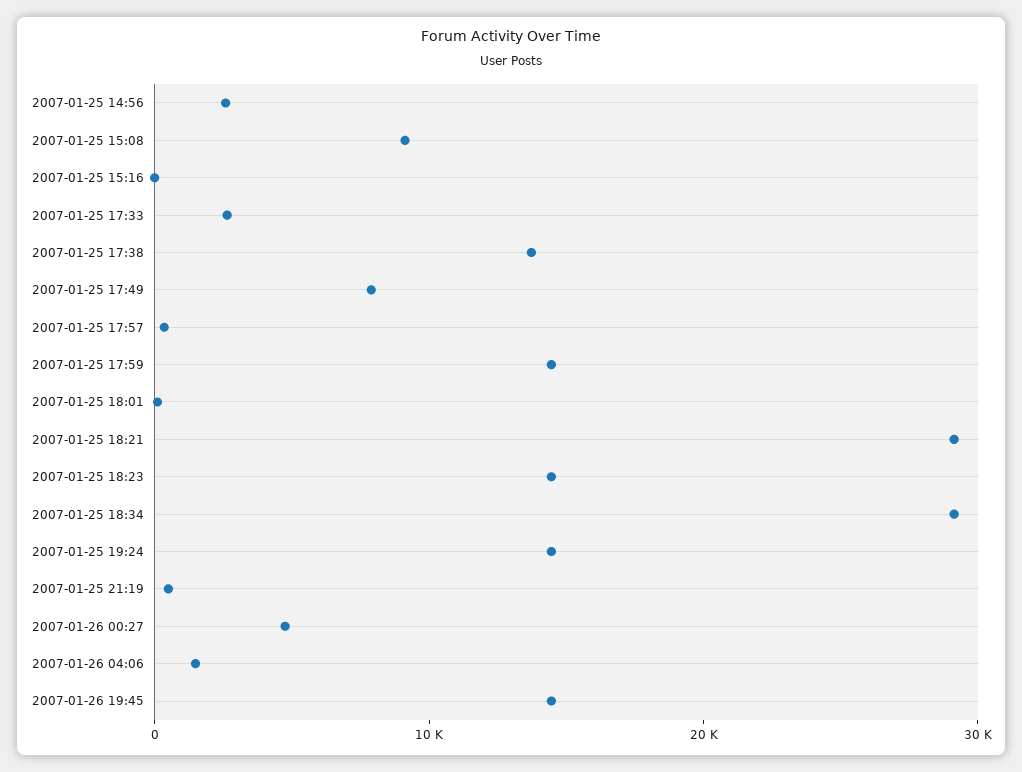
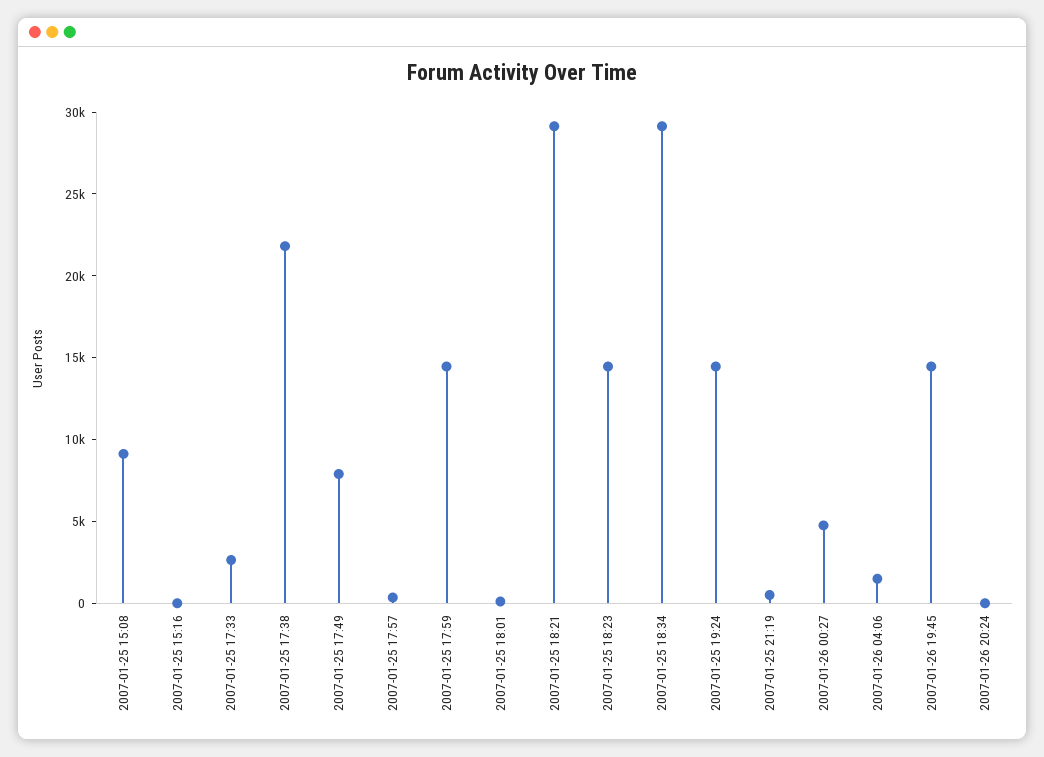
2007-01-25 14:56: 2000 -> none
2007-01-25 17:38: 14000 -> 22000
2007-01-26 20:24: none -> 0

